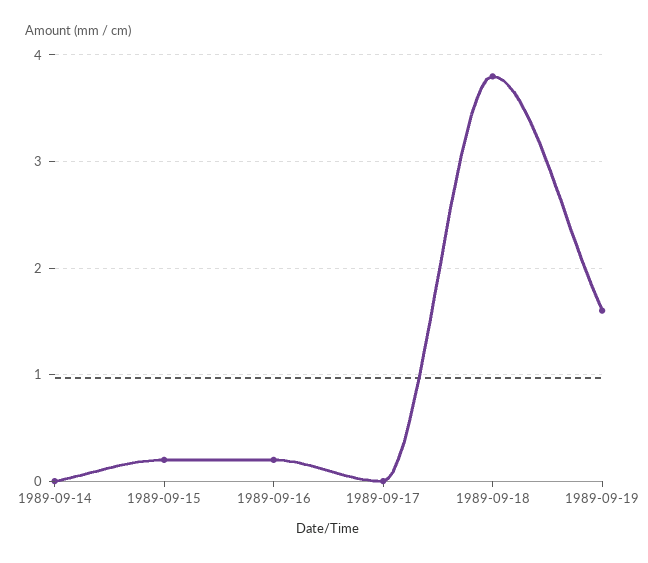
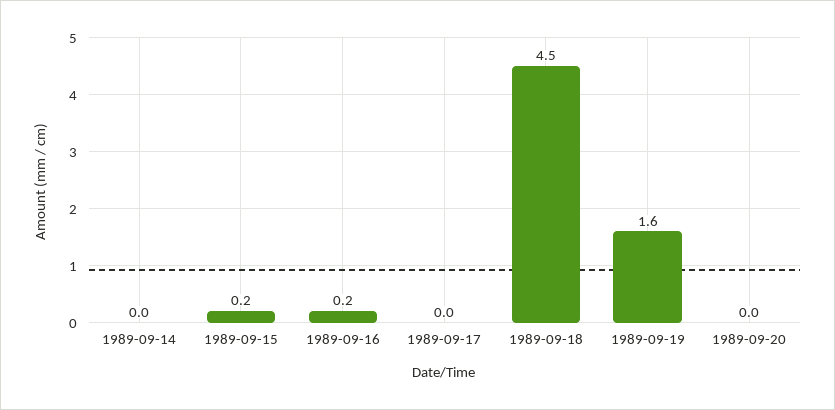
1989-09-18: 3.8 -> 4.5
1989-09-20: none -> 0

